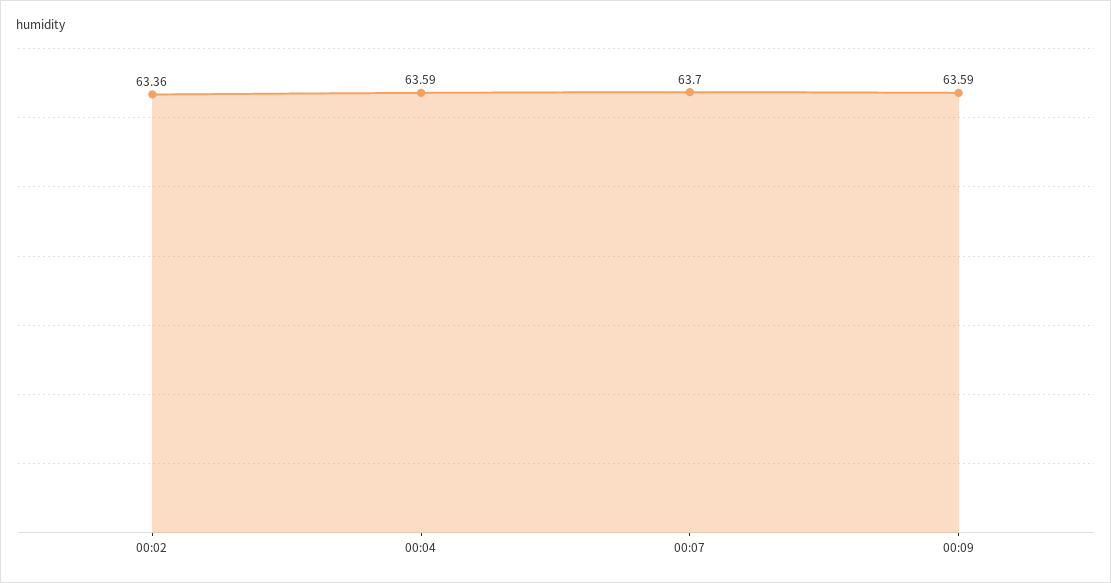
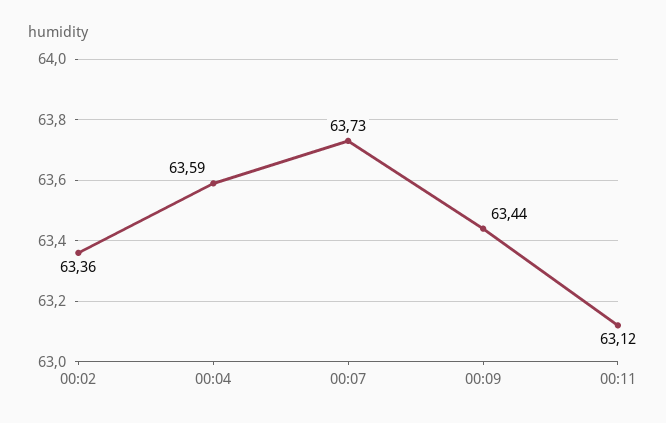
00:07: 63.7 -> 63.73
00:09: 63.59 -> 63.44
00:11: none -> 63.12

